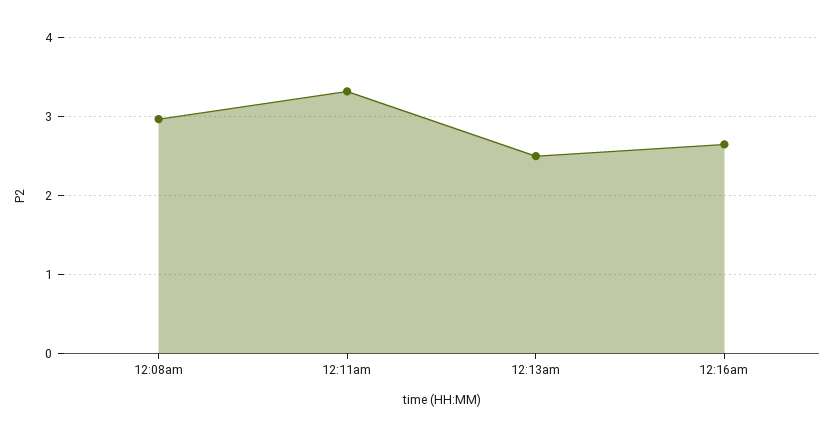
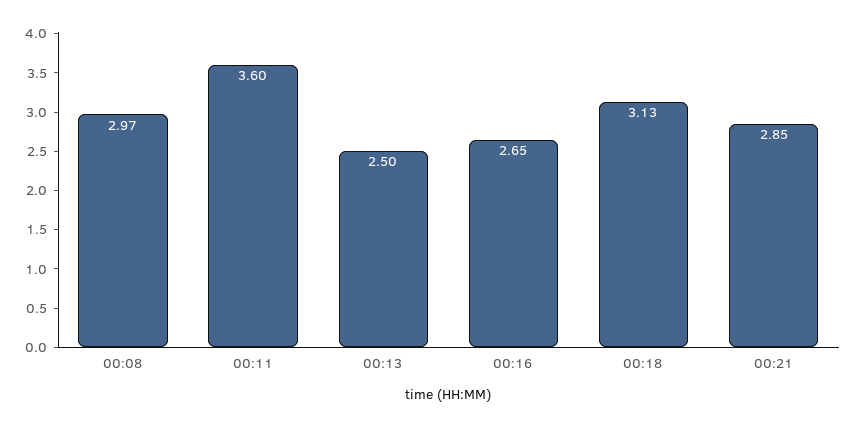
12:11am: 3.3 -> 3.6
00:18: none -> 3.13
00:21: none -> 2.85

